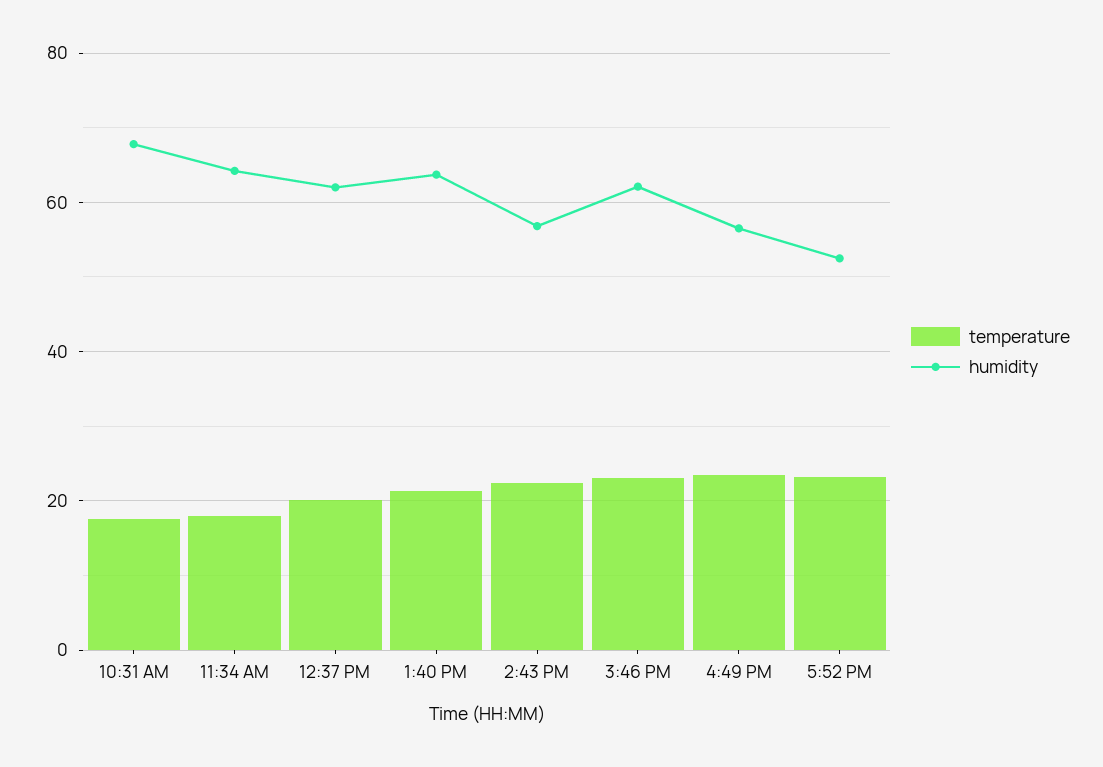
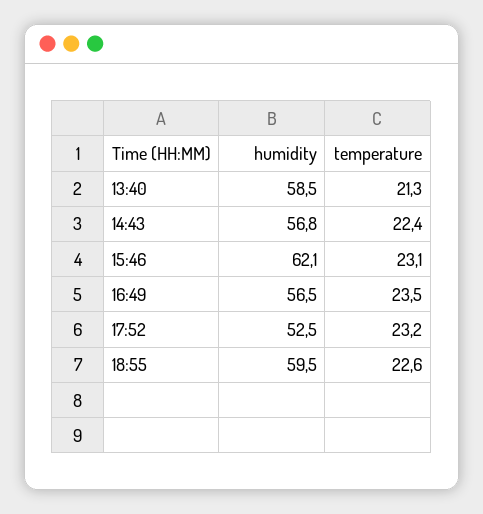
temperature, 10:31 AM: 18 -> none
humidity, 10:31 AM: 68 -> none
temperature, 11:34 AM: 18 -> none
humidity, 11:34 AM: 64 -> none
temperature, 12:37 PM: 20 -> none
humidity, 12:37 PM: 62 -> none
humidity, 1:40 PM: 64 -> 58.5
humidity, 18:55: none -> 59.5
temperature, 18:55: none -> 22.6

